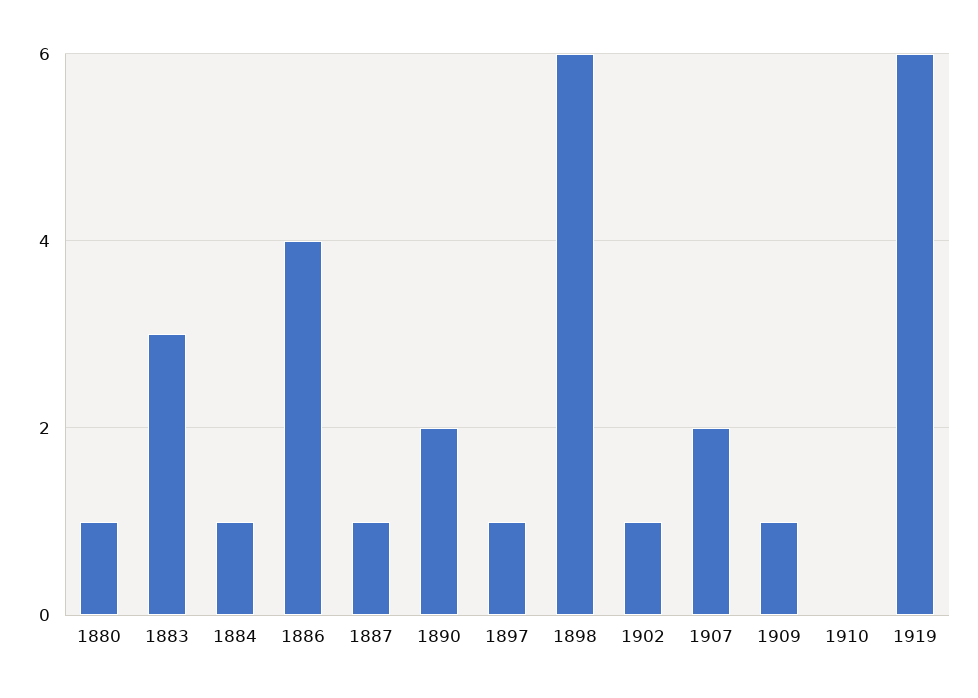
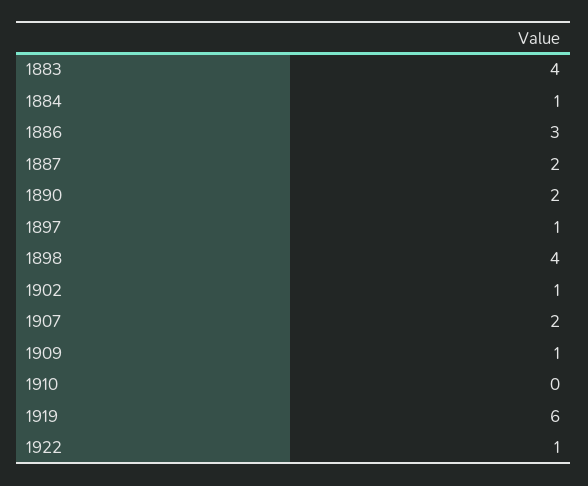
1880: 1 -> none
1883: 3 -> 4
1886: 4 -> 3
1887: 1 -> 2
1898: 6 -> 4
1922: none -> 1

